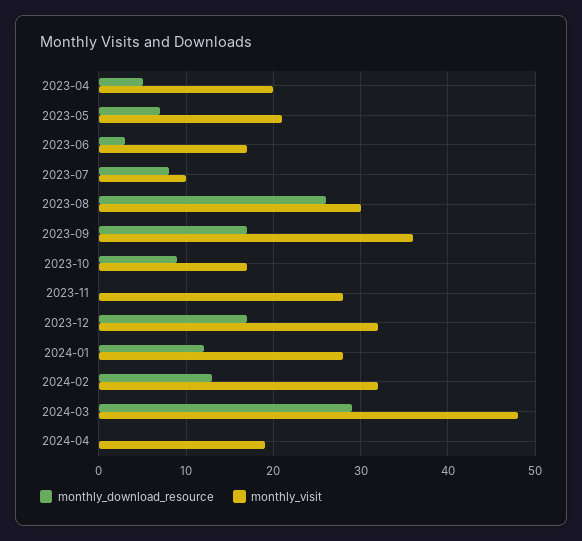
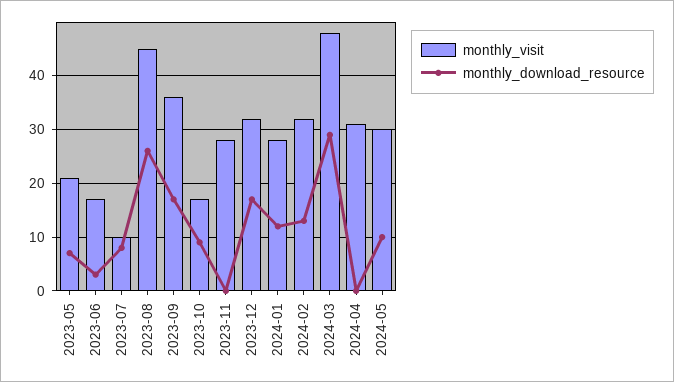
monthly_download_resource, 2023-04: 5 -> none
monthly_visit, 2023-04: 20 -> none
monthly_visit, 2023-08: 30 -> 45
monthly_visit, 2024-04: 19 -> 30
monthly_visit, 2024-05: none -> 30
monthly_download_resource, 2024-05: none -> 10

